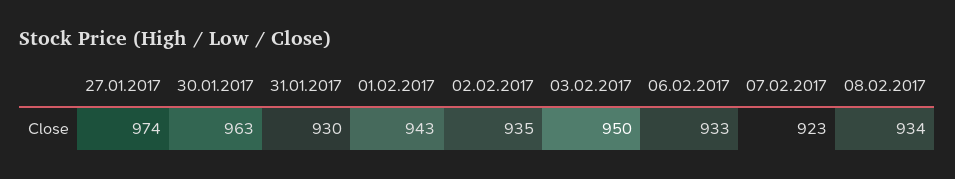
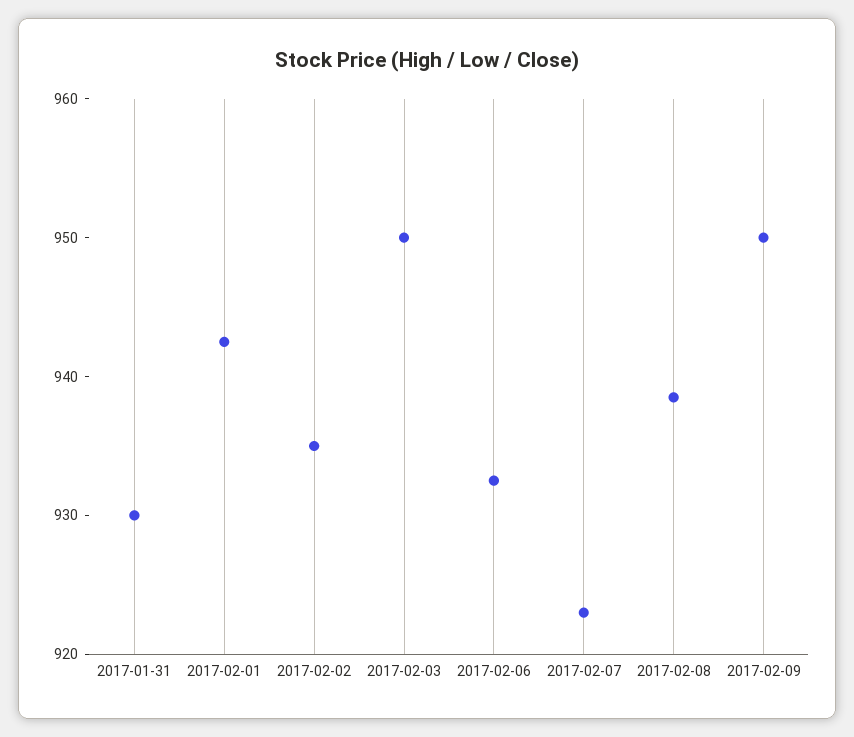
27.01.2017: 974 -> none
30.01.2017: 963 -> none
08.02.2017: 934 -> 938
2017-02-09: none -> 950

